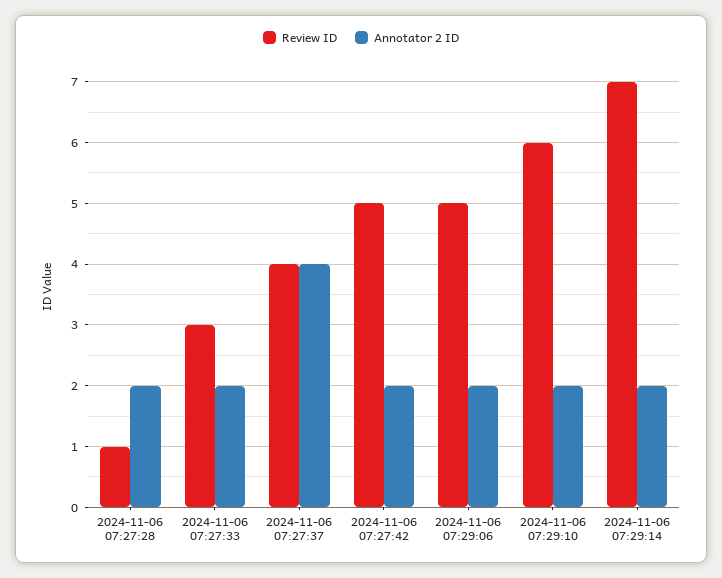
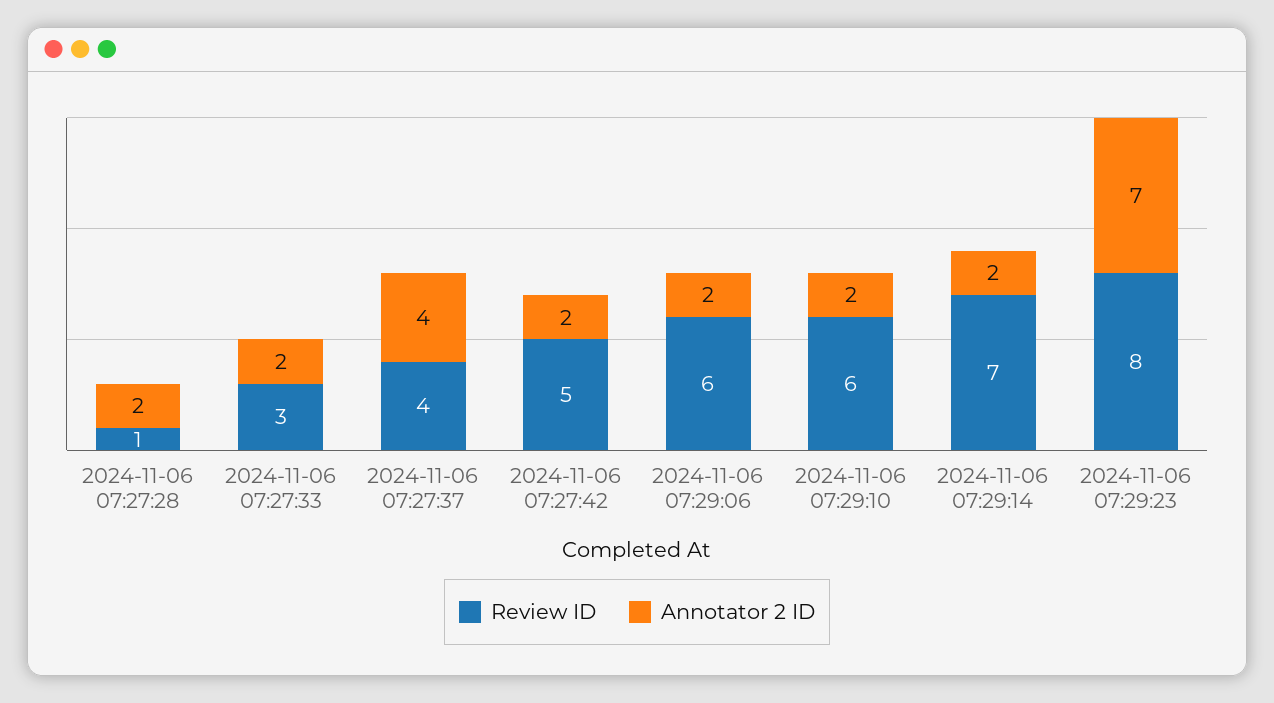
Review ID, 2024-11-06 07:29:06: 5 -> 6
Review ID, 2024-11-06 07:29:23: none -> 8
Annotator 2 ID, 2024-11-06 07:29:23: none -> 7

